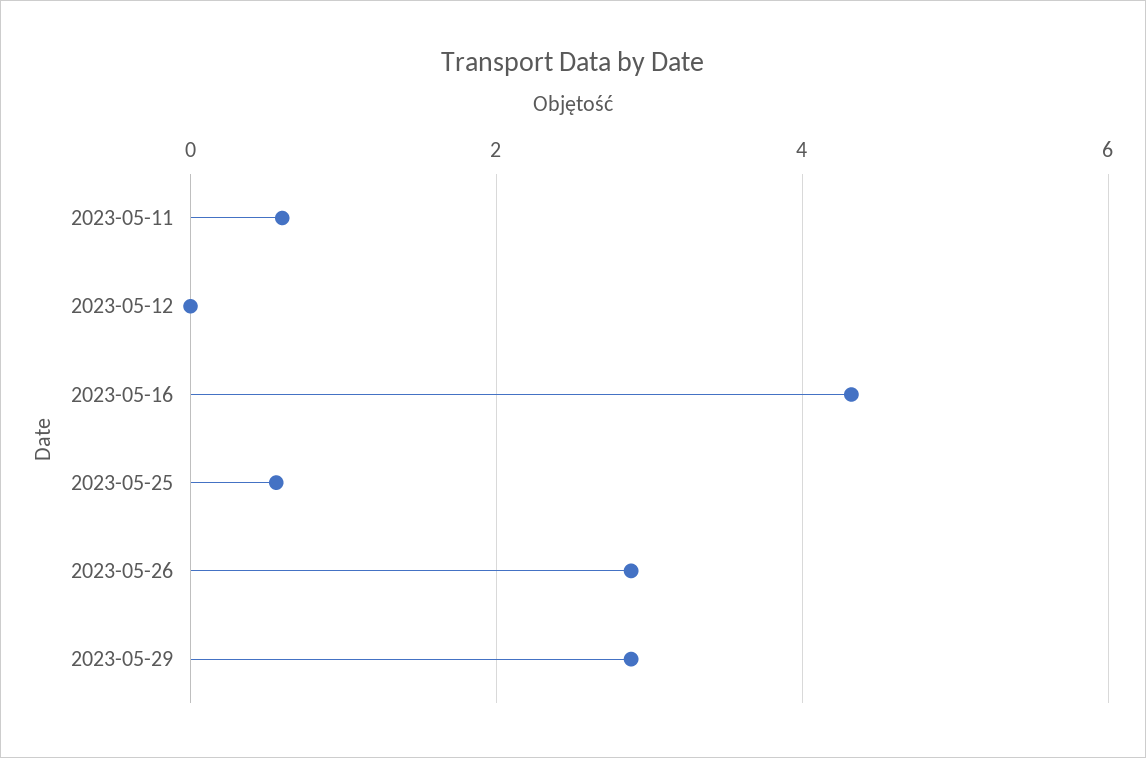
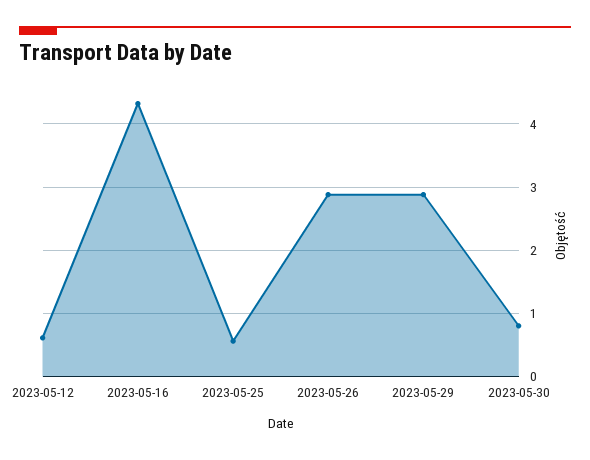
2023-05-11: 0.6 -> none
2023-05-12: 0 -> 0.6
2023-05-30: none -> 0.8

